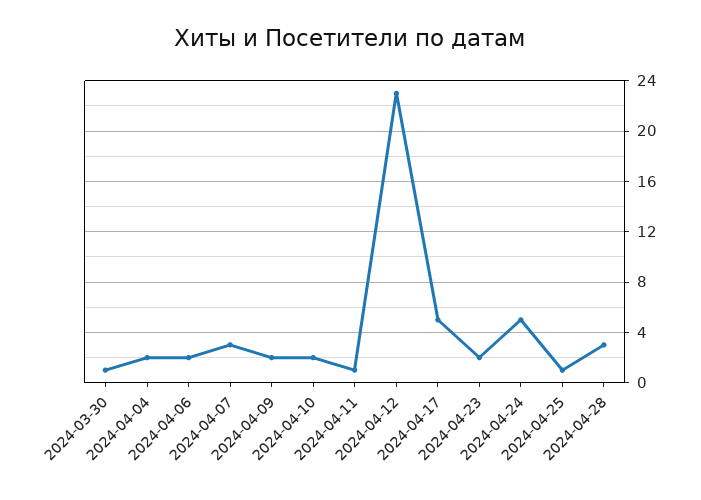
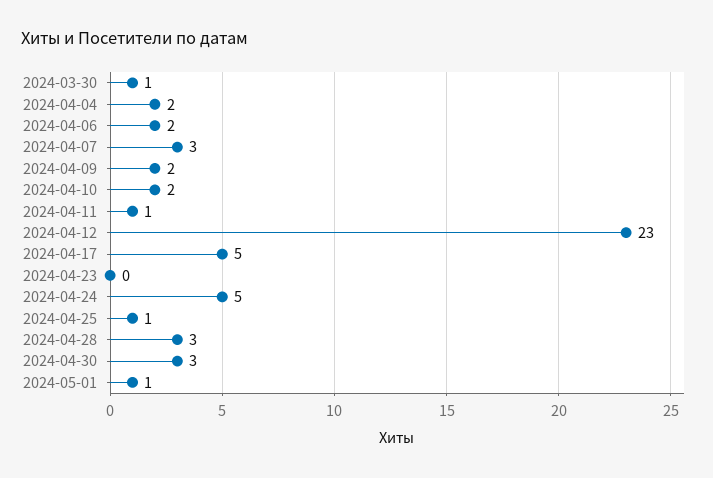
2024-04-23: 2 -> 0
2024-04-30: none -> 3
2024-05-01: none -> 1

